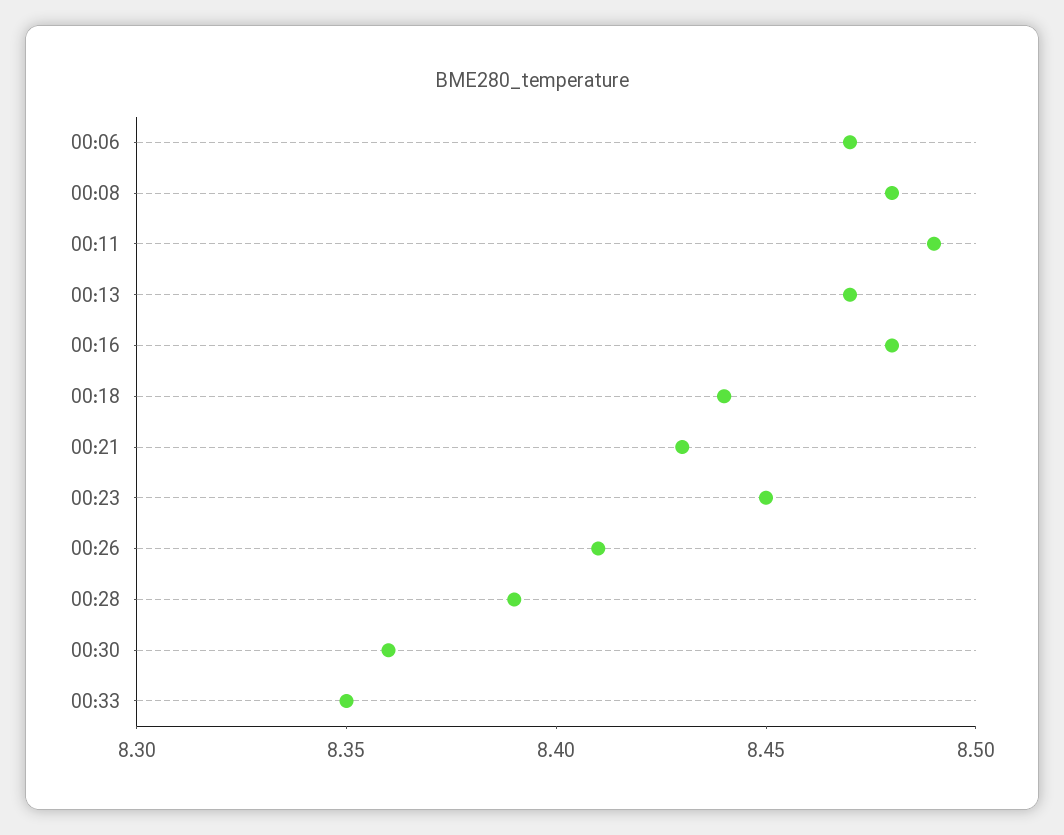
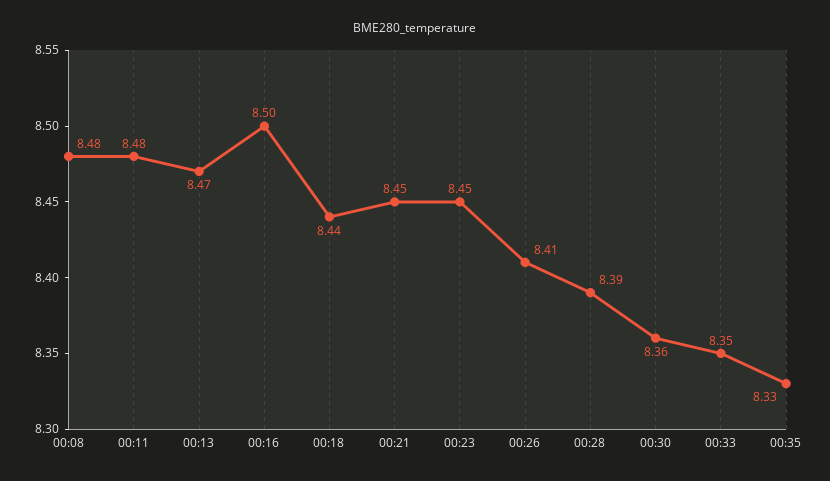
00:06: 8.47 -> none
00:11: 8.49 -> 8.48
00:16: 8.48 -> 8.5
00:21: 8.43 -> 8.45
00:35: none -> 8.33

